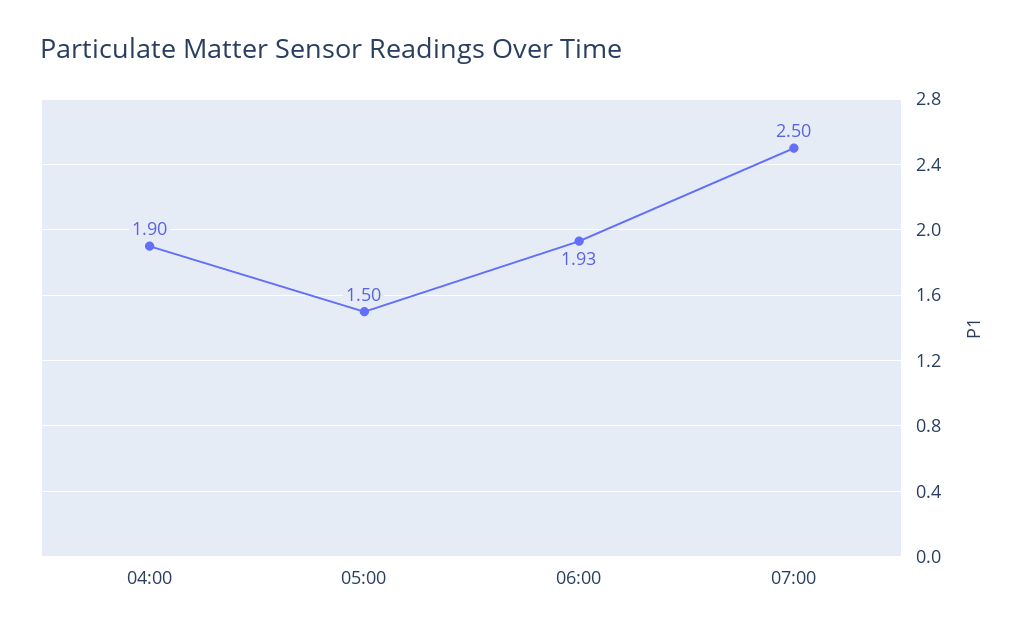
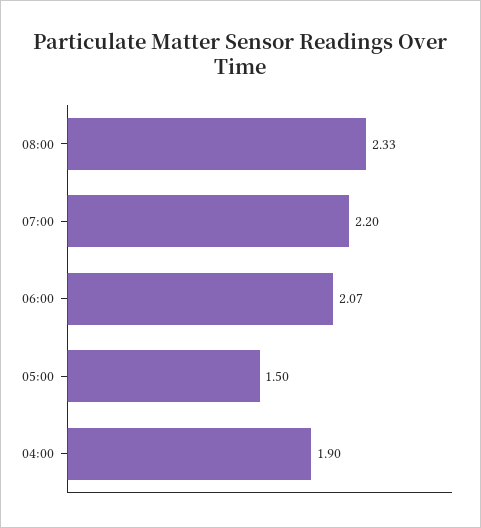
06:00: 1.93 -> 2.07
07:00: 2.5 -> 2.2
08:00: none -> 2.33

